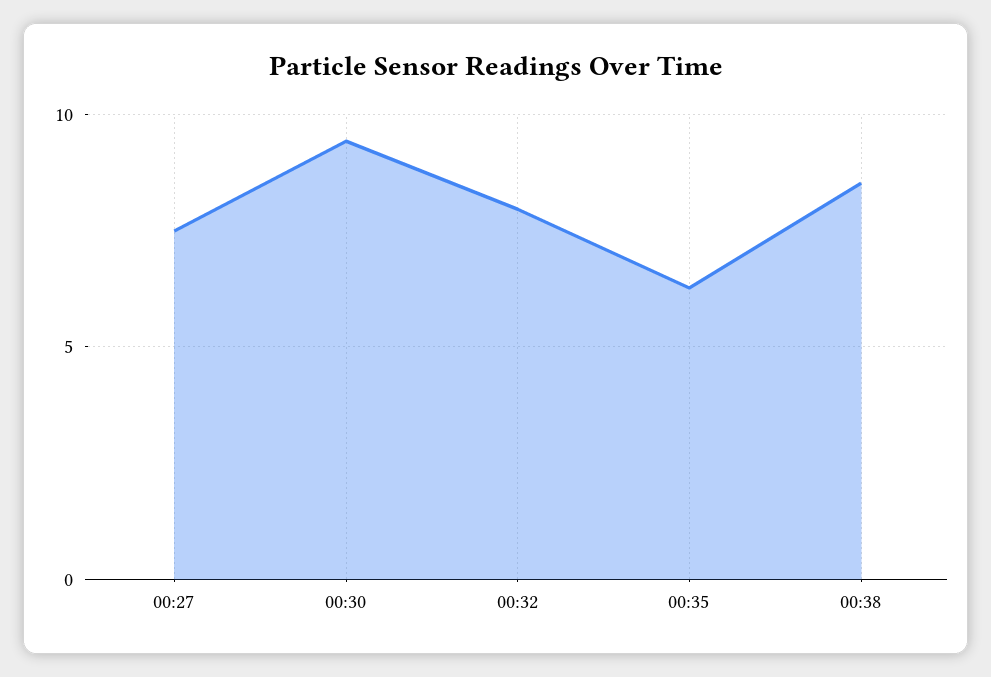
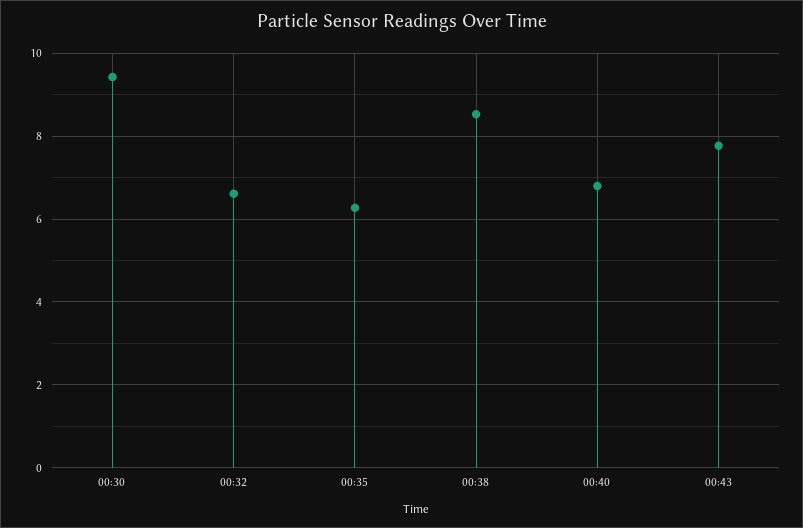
00:27: 7.5 -> none
00:32: 8 -> 6.6
00:40: none -> 6.8
00:43: none -> 7.8

